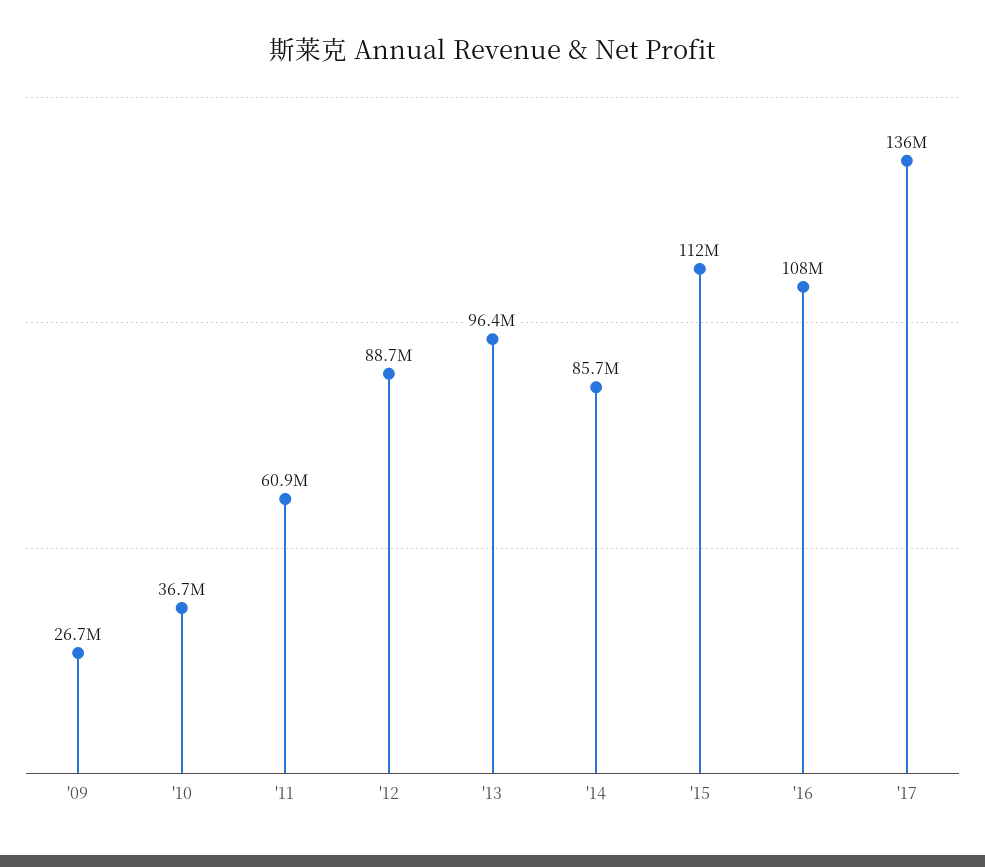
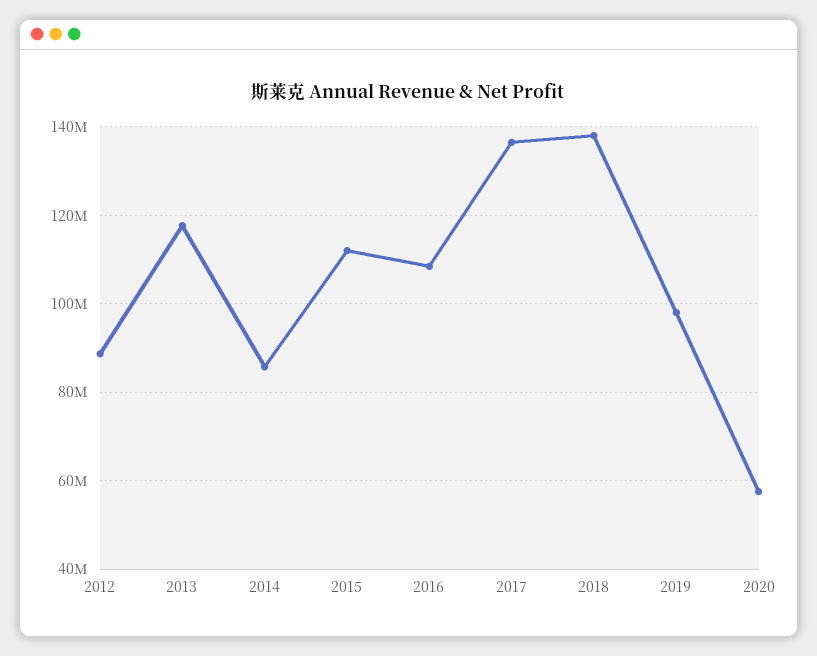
'09: 26700000 -> none
'10: 36700000 -> none
'11: 60900000 -> none
'13: 96400000 -> 118000000
2018: none -> 138000000
2019: none -> 98000000
2020: none -> 58000000

